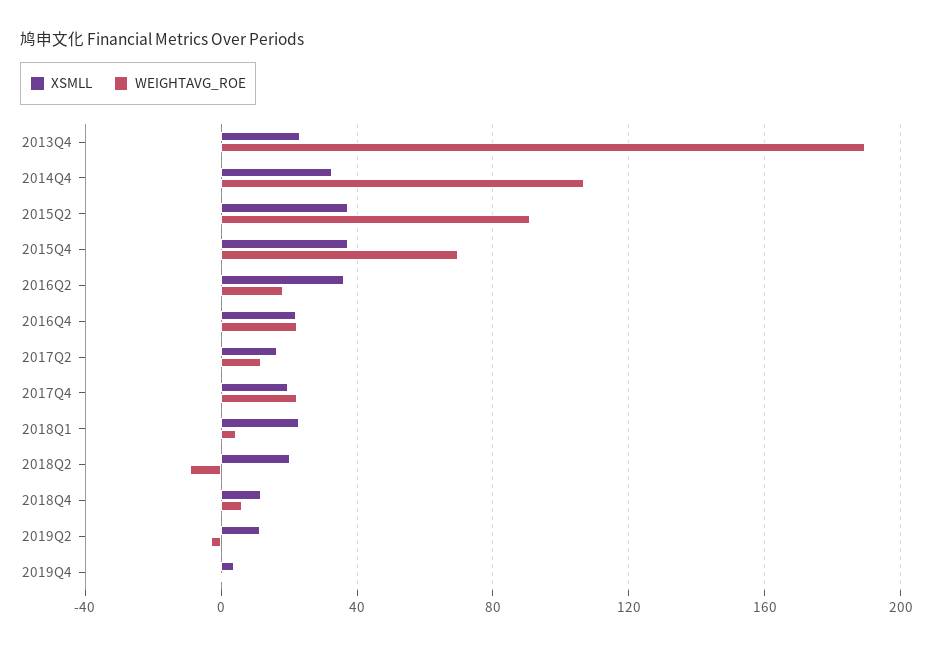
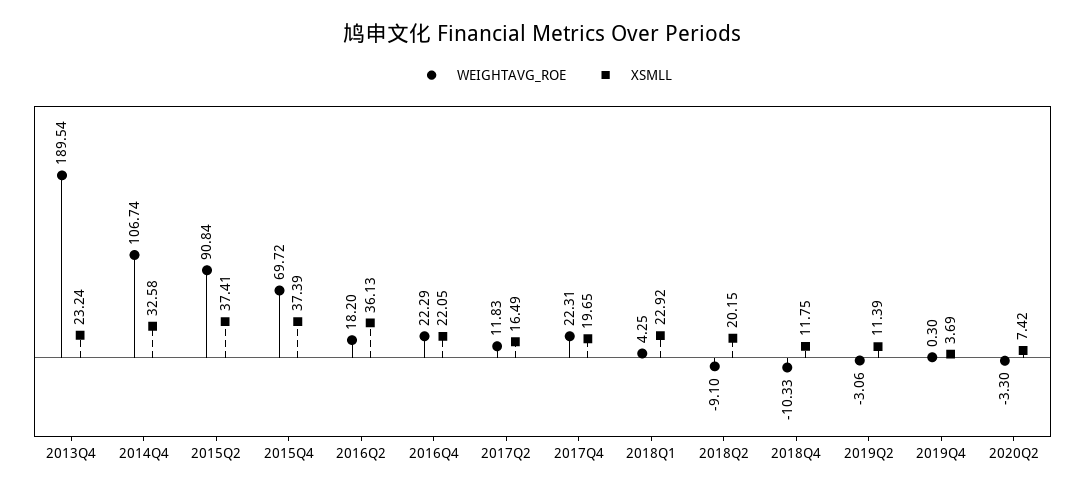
WEIGHTAVG_ROE, 2018Q4: 5 -> -10.33
WEIGHTAVG_ROE, 2020Q2: none -> -3.3
XSMLL, 2020Q2: none -> 7.42

